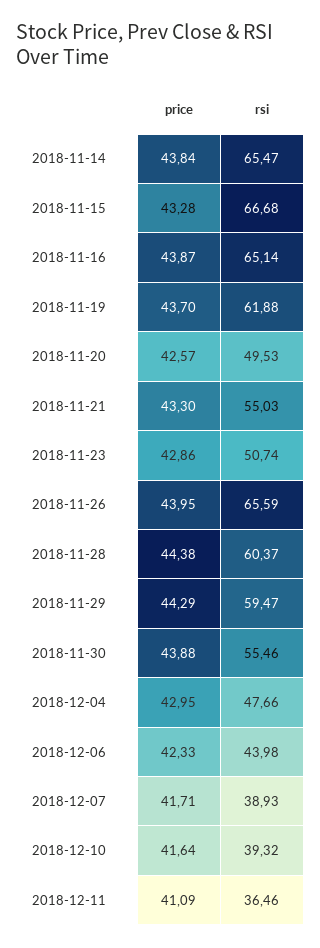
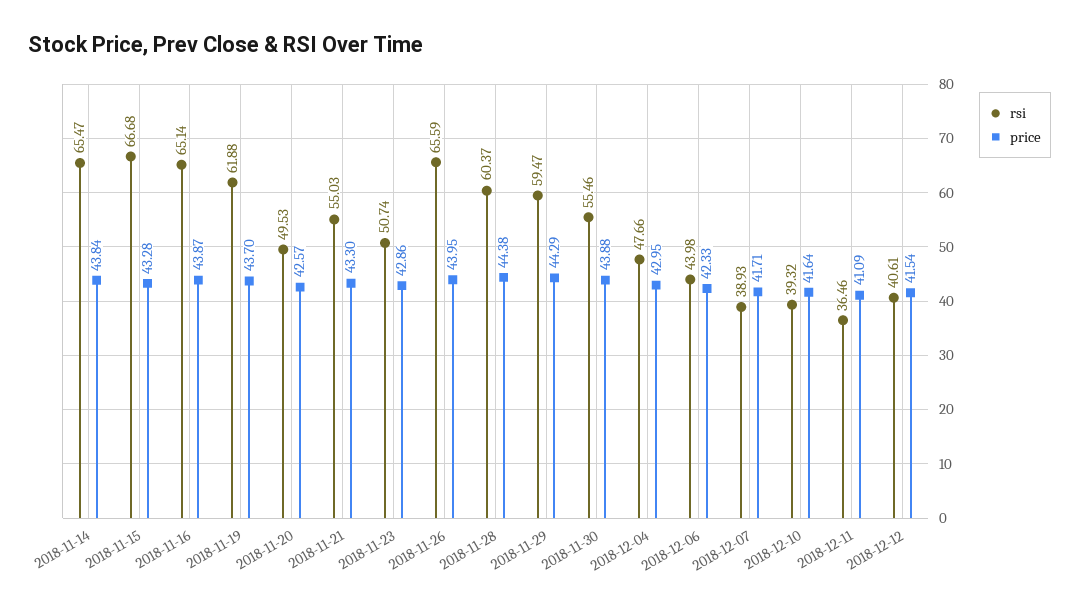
rsi, 2018-12-12: none -> 40.61
price, 2018-12-12: none -> 41.54

